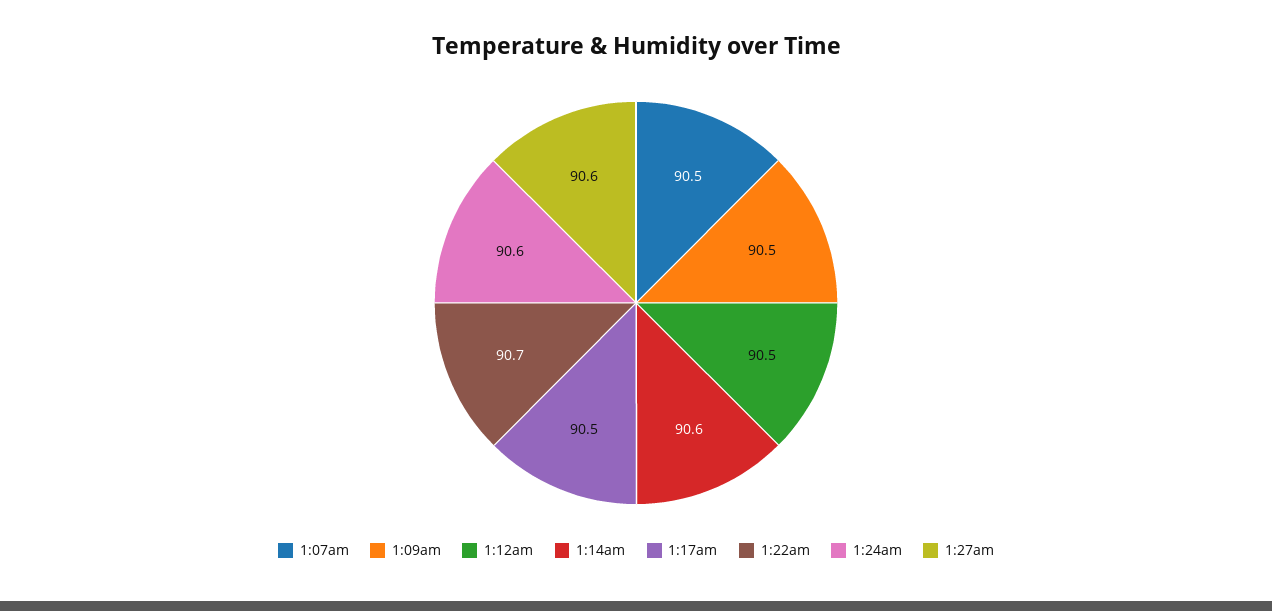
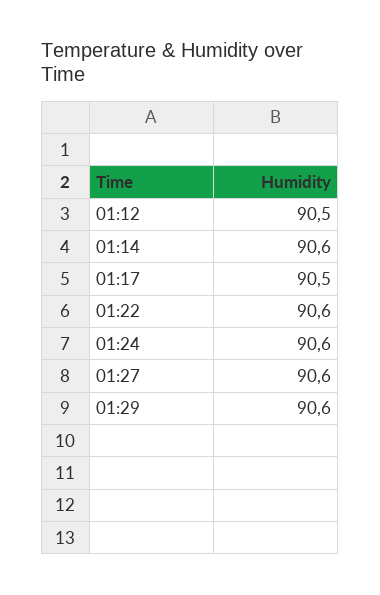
1:07am: 90.5 -> none
1:09am: 90.5 -> none
1:22am: 90.7 -> 90.6
01:29: none -> 90.6

